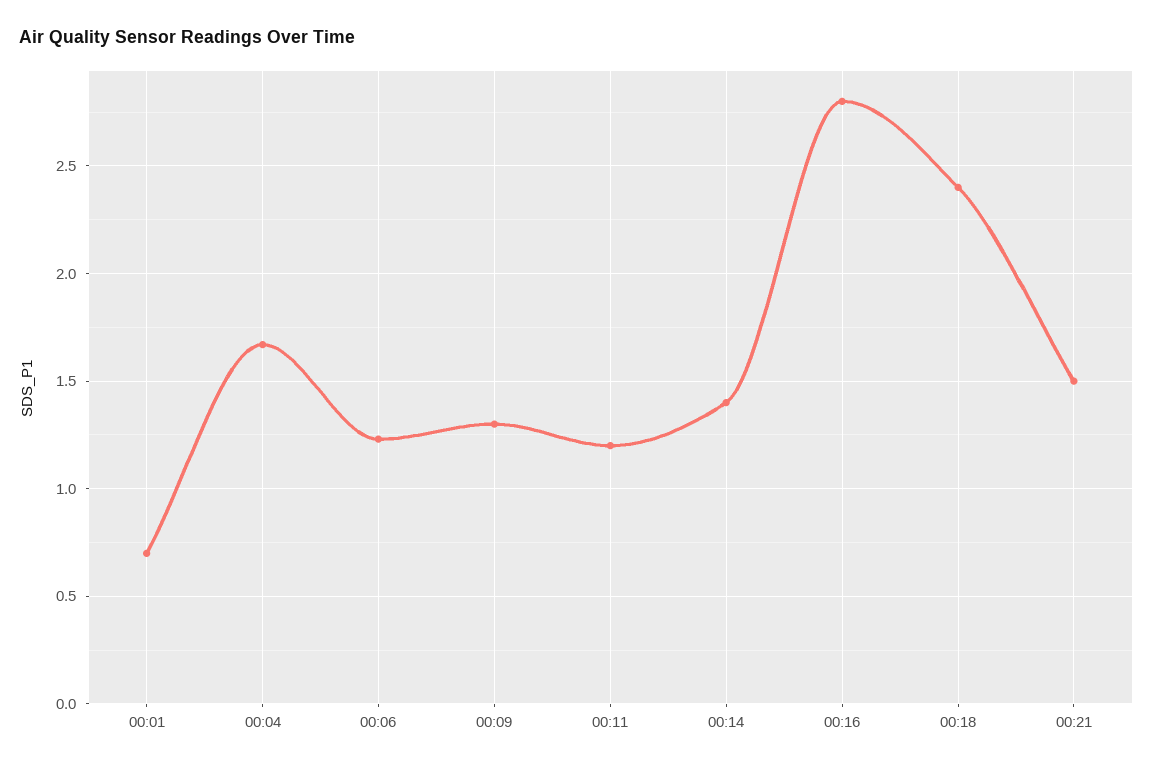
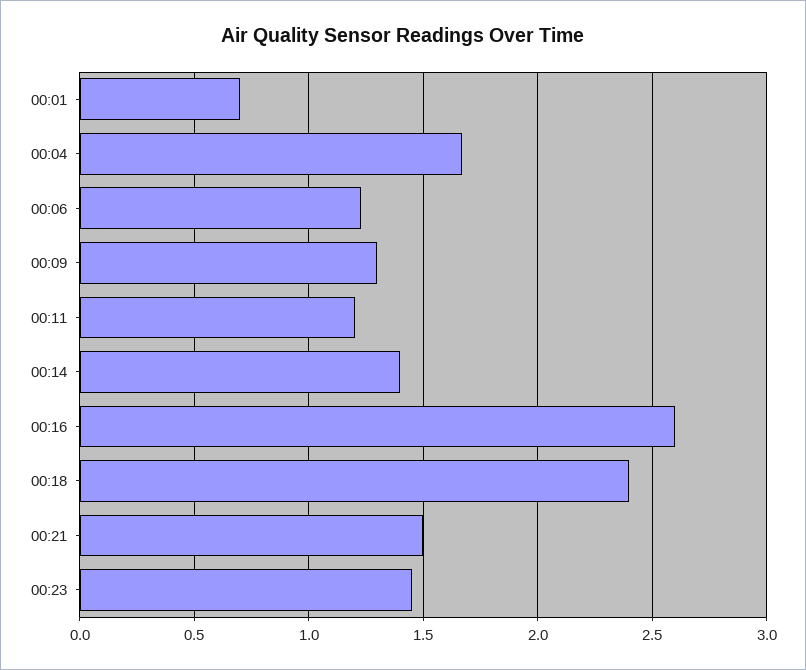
00:16: 2.8 -> 2.6
00:23: none -> 1.45

